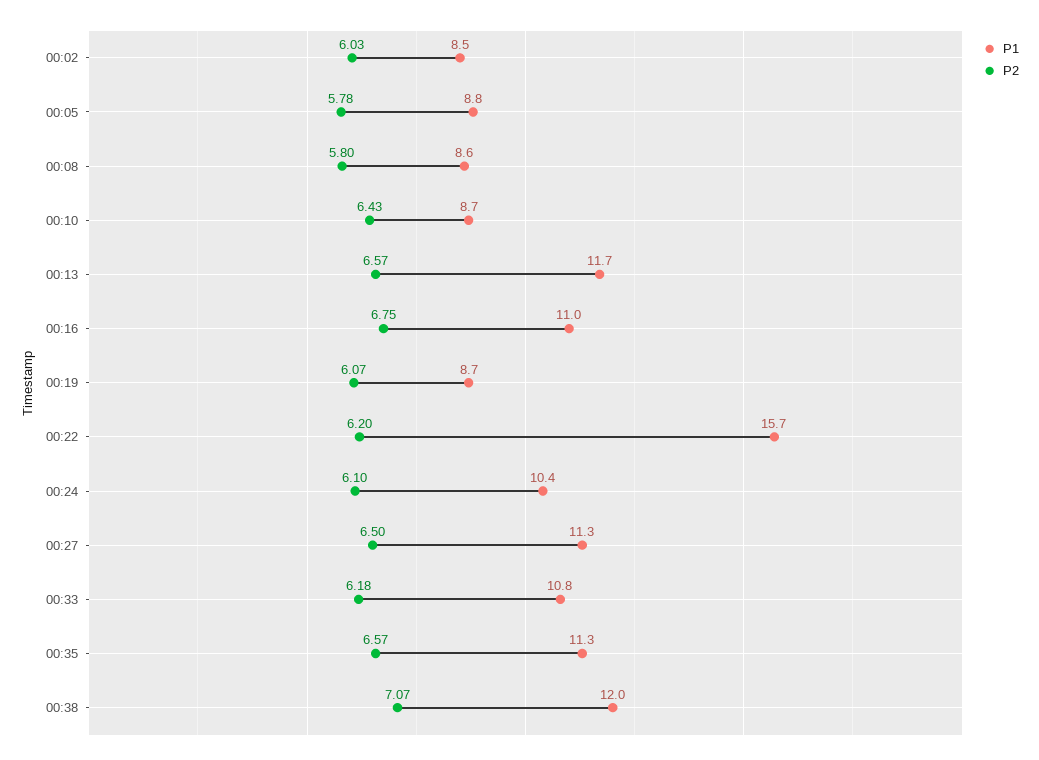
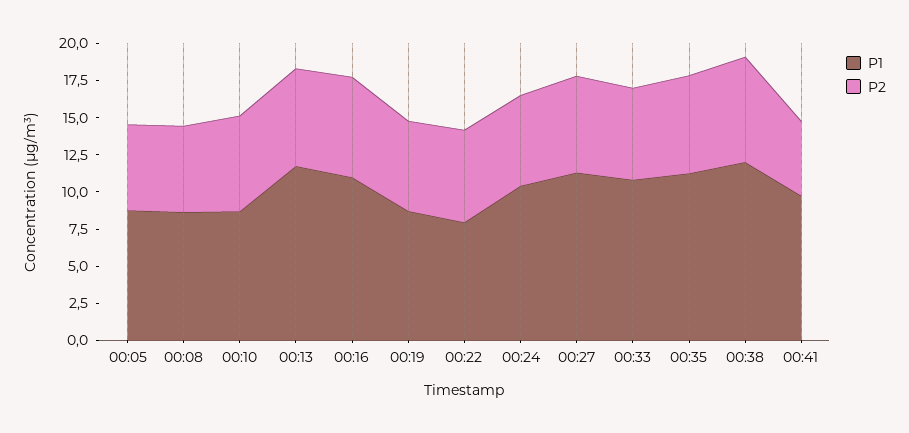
P1, 00:02: 8.5 -> none
P2, 00:02: 6.03 -> none
P1, 00:22: 15.7 -> 7.5
P1, 00:41: none -> 10
P2, 00:41: none -> 5

